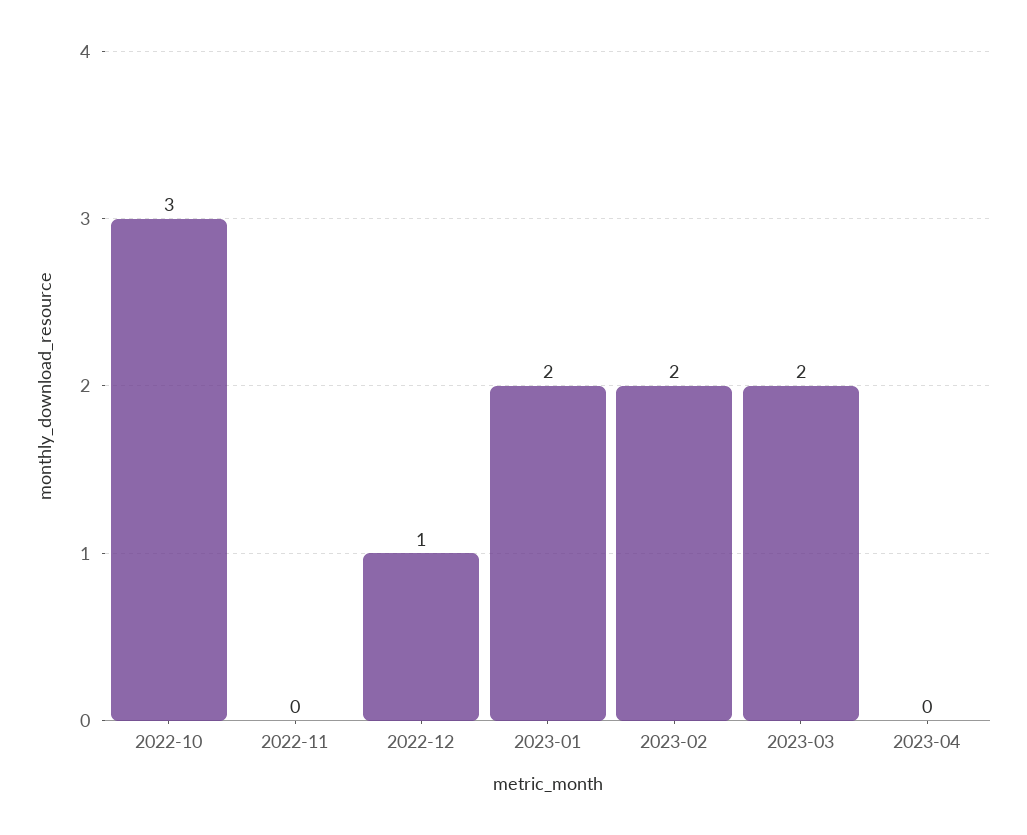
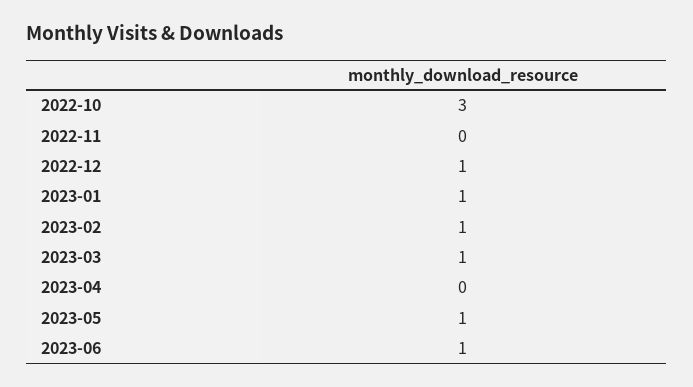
2023-01: 2 -> 1
2023-02: 2 -> 1
2023-03: 2 -> 1
2023-05: none -> 1
2023-06: none -> 1

